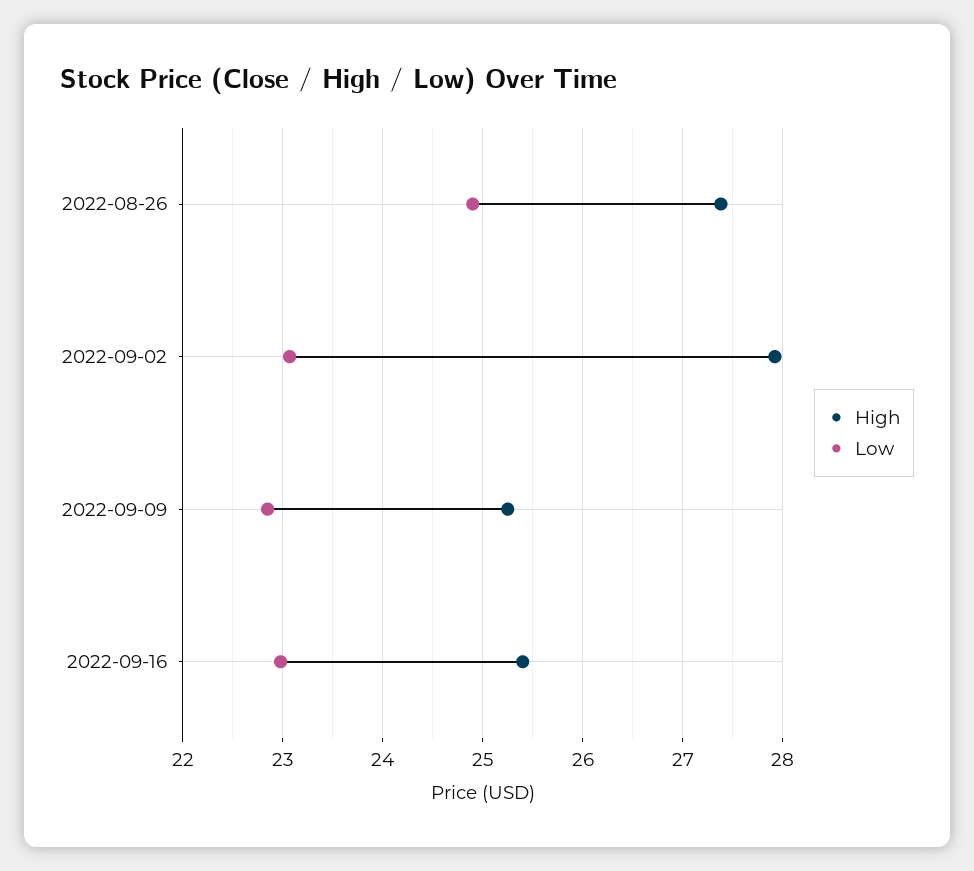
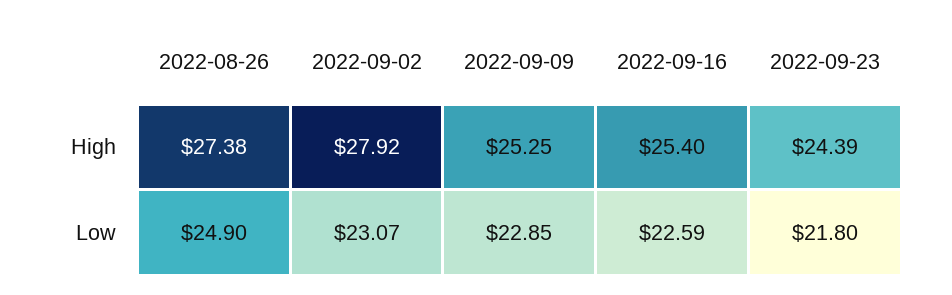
Low, 2022-09-16: 23 -> 22.59
High, 2022-09-23: none -> 24.39
Low, 2022-09-23: none -> 21.8

